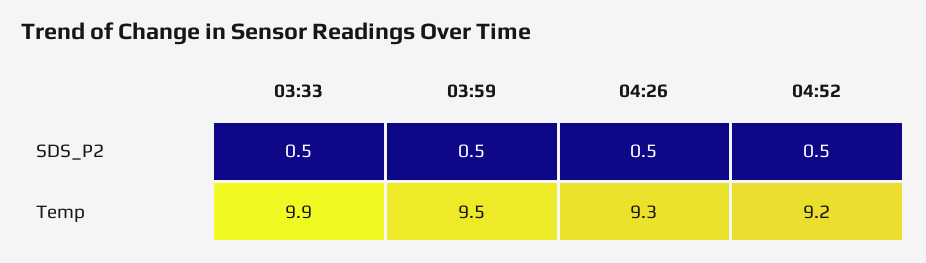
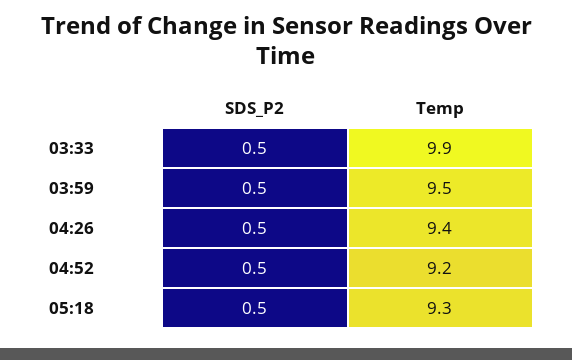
04:26, Temp: 9.3 -> 9.4
05:18, SDS_P2: none -> 0.5
05:18, Temp: none -> 9.3

